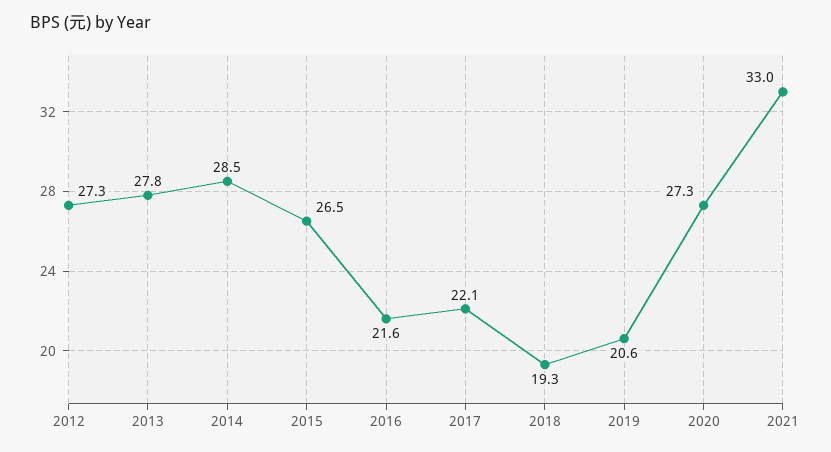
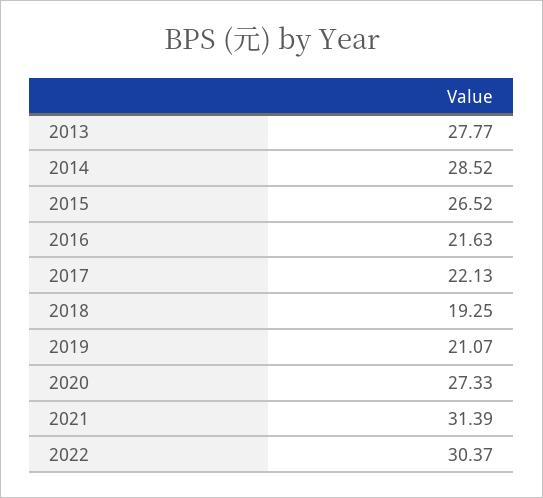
2012: 27.3 -> none
2019: 20.6 -> 21.07
2021: 33 -> 31.39
2022: none -> 30.37

